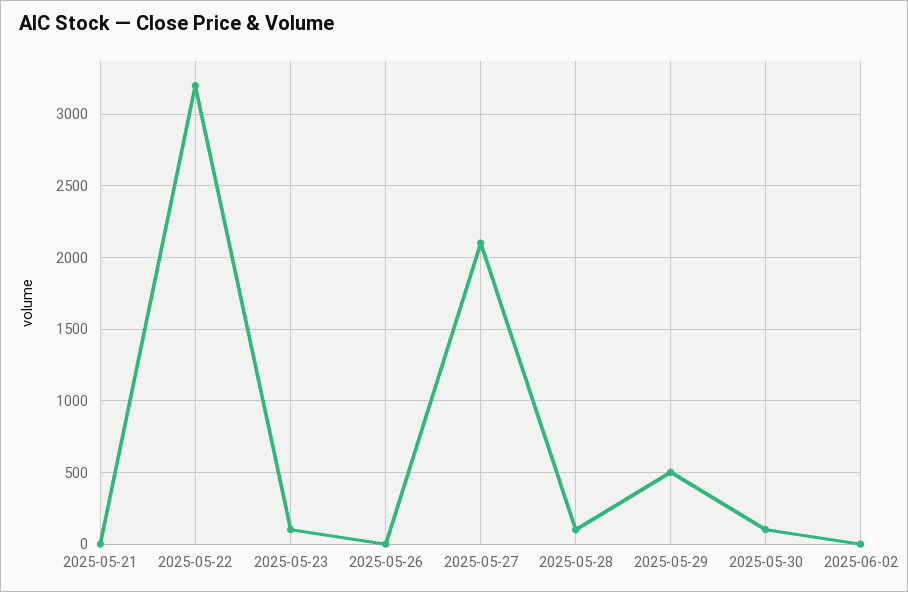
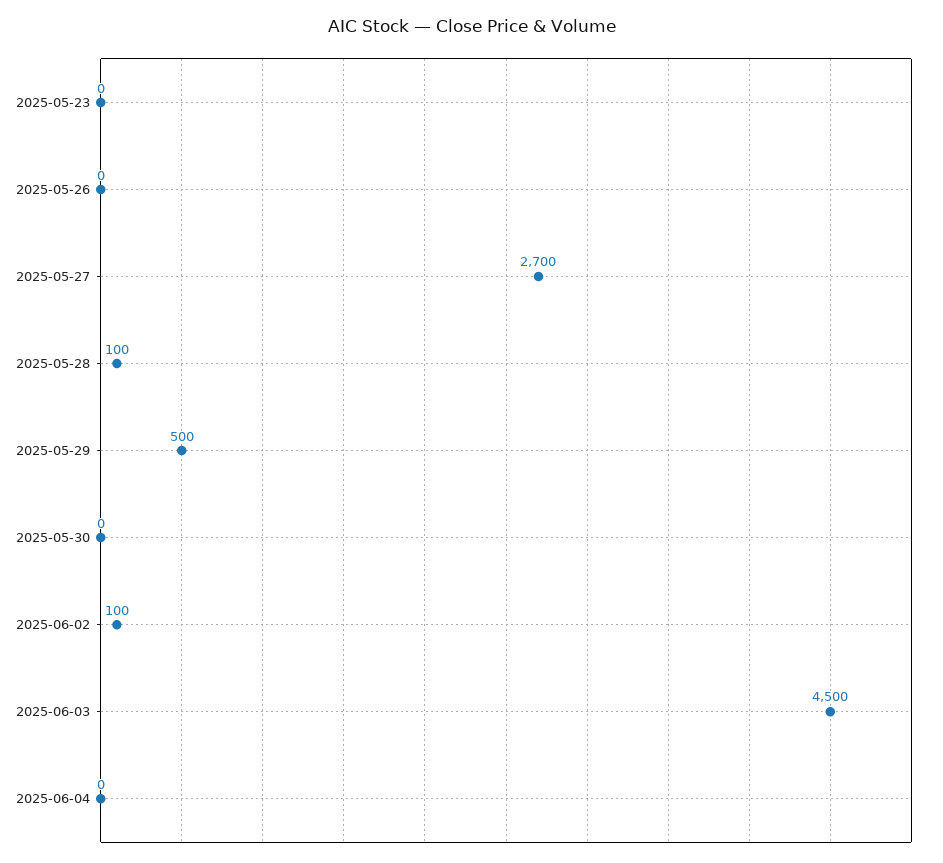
2025-05-21: 0 -> none
2025-05-22: 3200 -> none
2025-05-23: 100 -> 0
2025-05-27: 2100 -> 2700
2025-05-30: 100 -> 0
2025-06-02: 0 -> 100
2025-06-03: none -> 4500
2025-06-04: none -> 0

